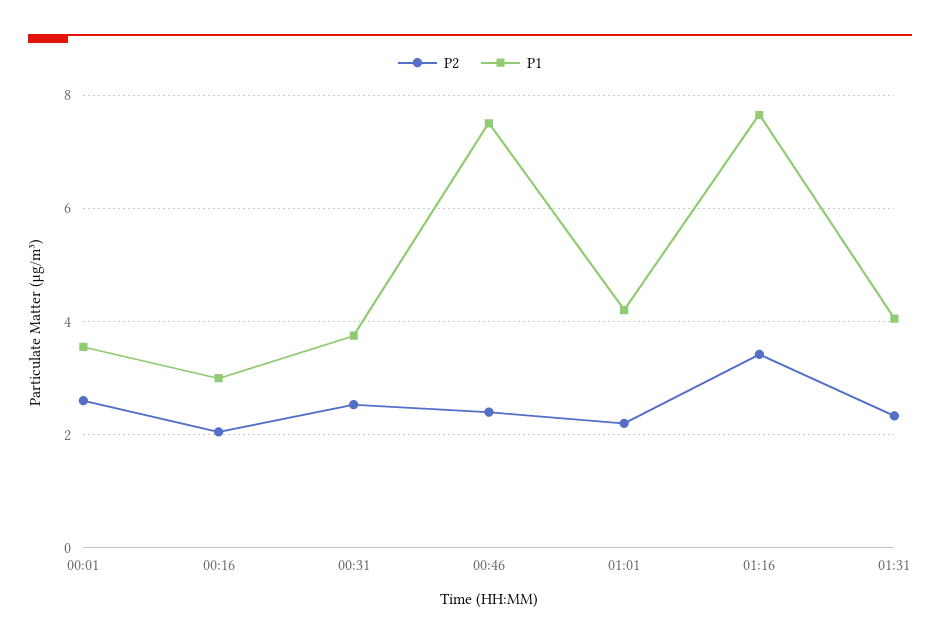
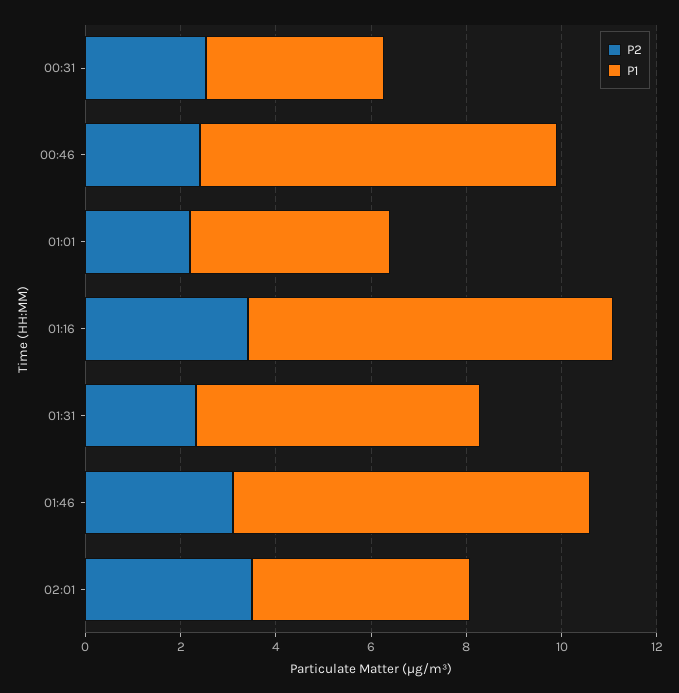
P2, 00:01: 2.6 -> none
P1, 00:01: 3.6 -> none
P2, 00:16: 2 -> none
P1, 00:16: 3 -> none
P1, 01:31: 4 -> 6
P2, 01:46: none -> 3
P1, 01:46: none -> 7.5
P2, 02:01: none -> 3.5
P1, 02:01: none -> 4.5

